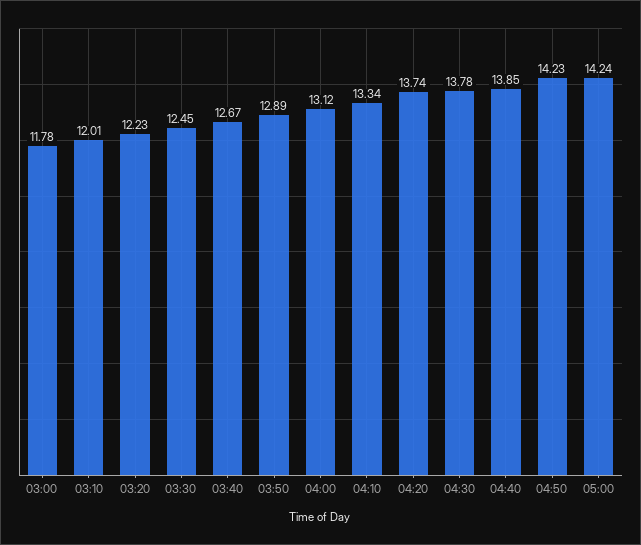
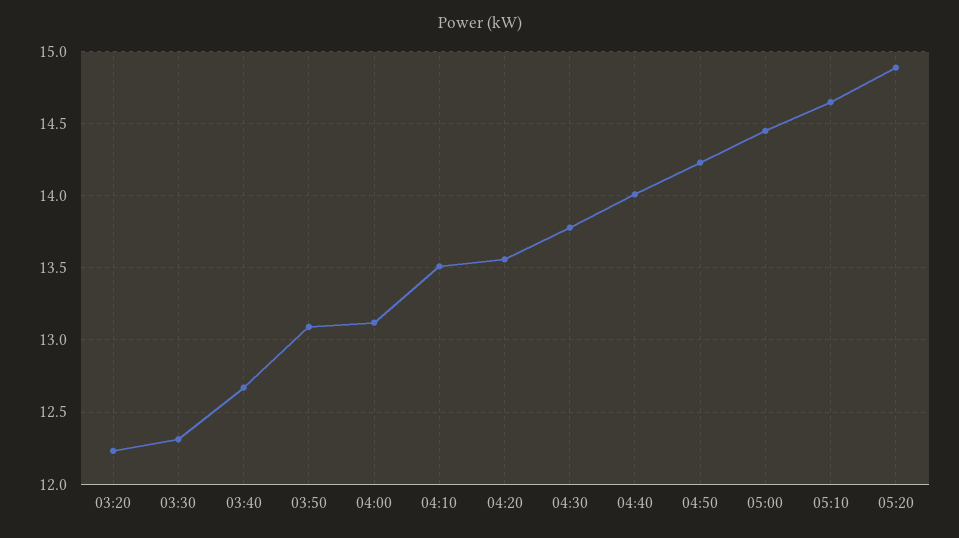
03:00: 11.78 -> none
03:10: 12.01 -> none
03:30: 12.45 -> 12.3
03:50: 12.89 -> 13.1
04:10: 13.34 -> 13.5
04:20: 13.74 -> 13.55
04:40: 13.85 -> 14
05:00: 14.24 -> 14.45
05:10: none -> 14.65
05:20: none -> 14.9

